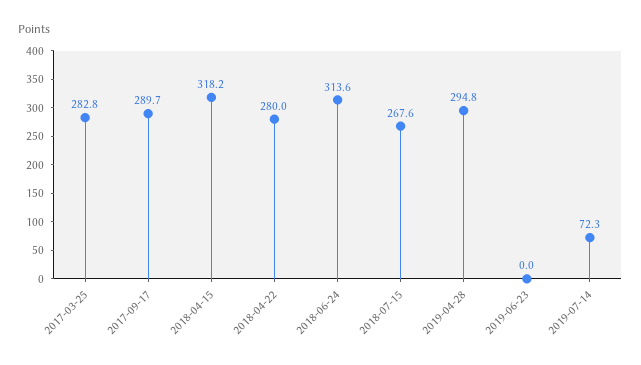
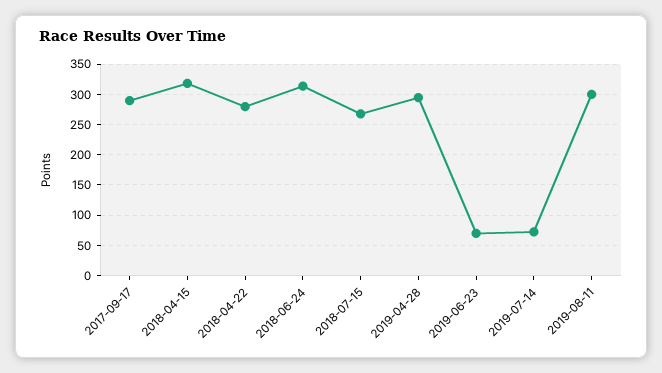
2017-03-25: 282.8 -> none
2019-06-23: 0 -> 70
2019-08-11: none -> 300

